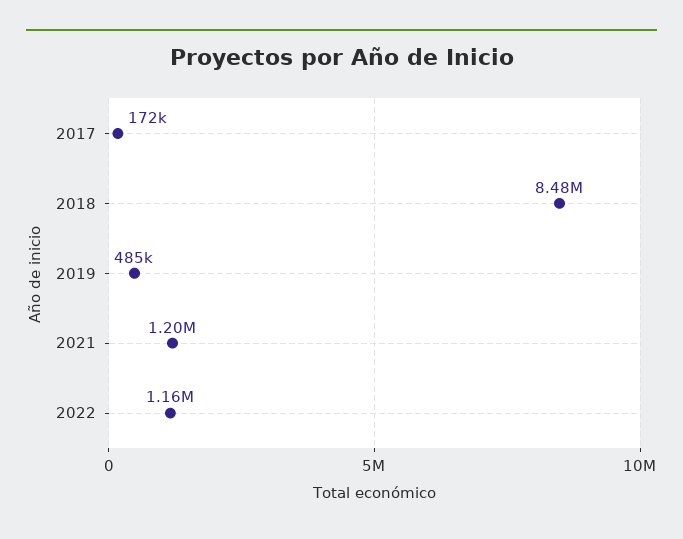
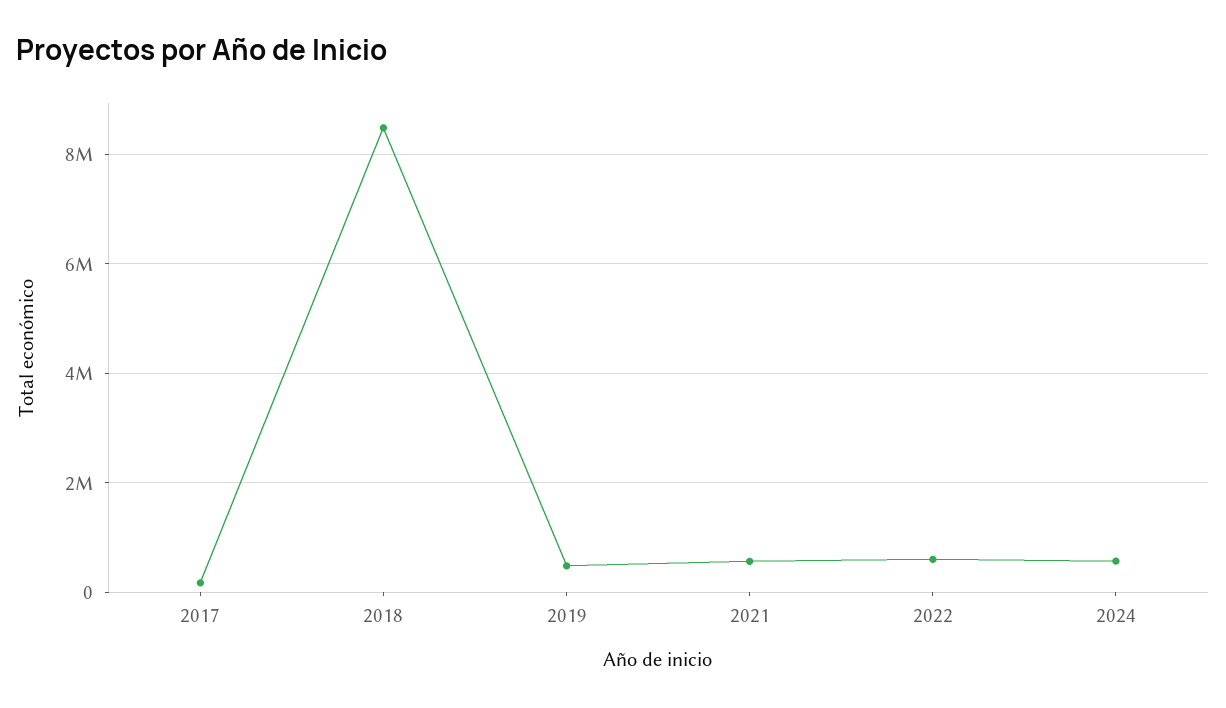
2021: 1200000 -> 600000
2022: 1160000 -> 600000
2024: none -> 600000

